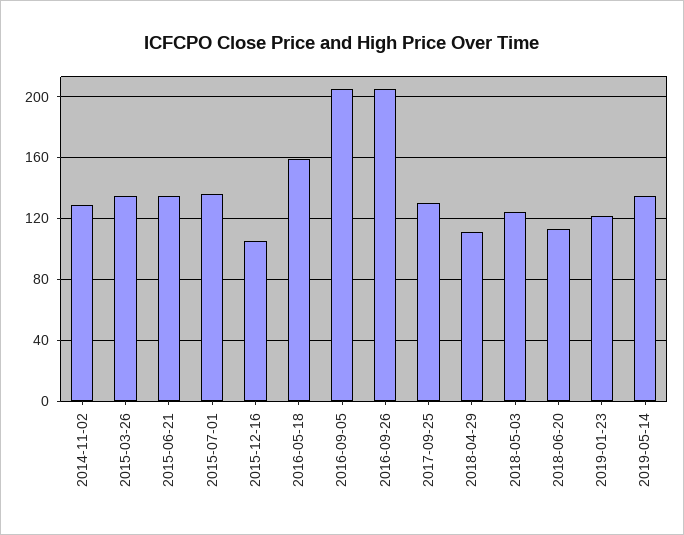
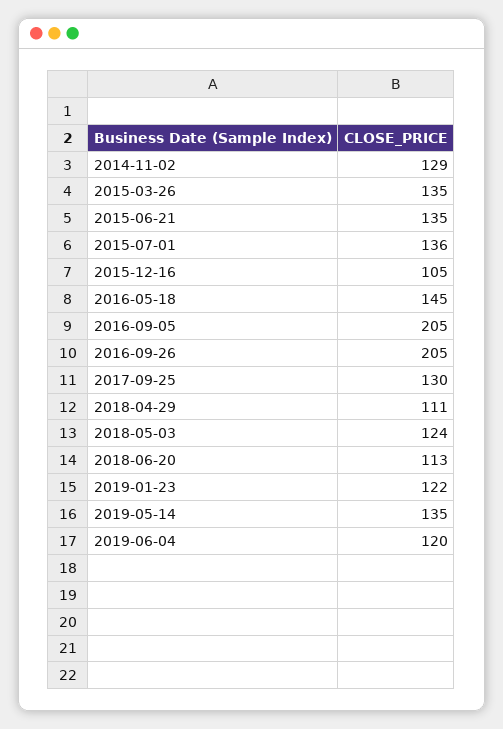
2016-05-18: 160 -> 145
2019-06-04: none -> 120

